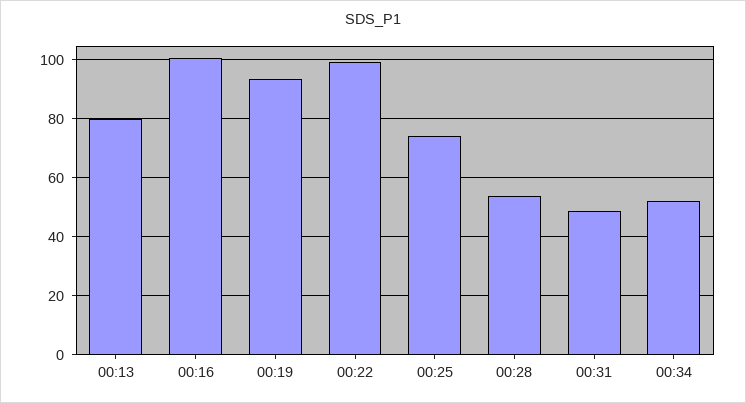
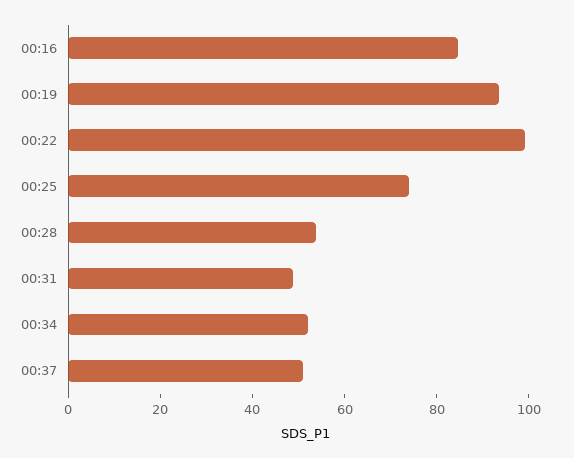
00:13: 80 -> none
00:16: 100 -> 85
00:37: none -> 50

